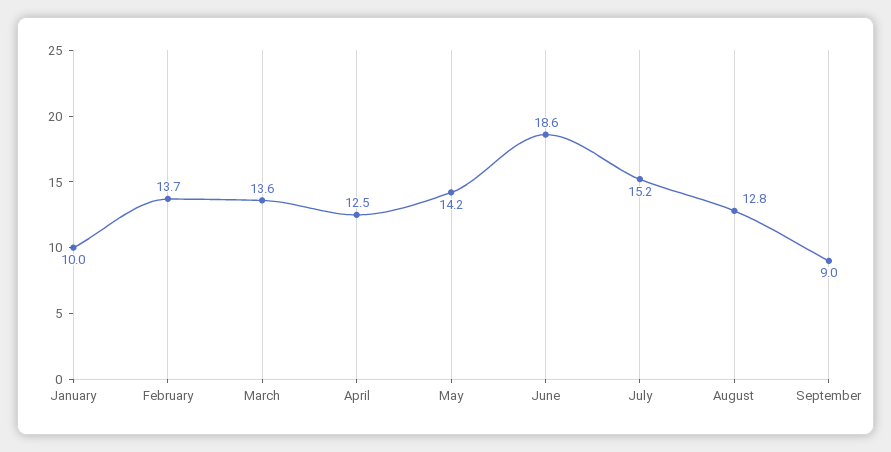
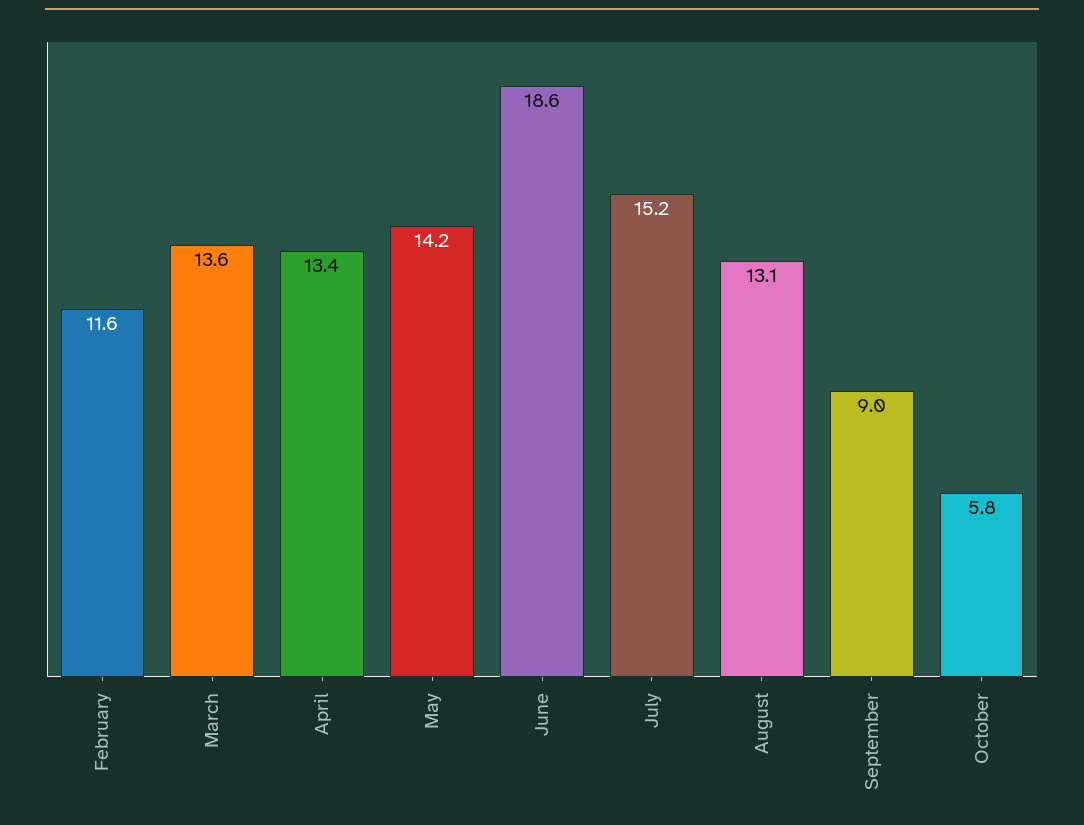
January: 10 -> none
February: 13.7 -> 11.6
April: 12.5 -> 13.4
August: 12.8 -> 13.1
October: none -> 5.8

